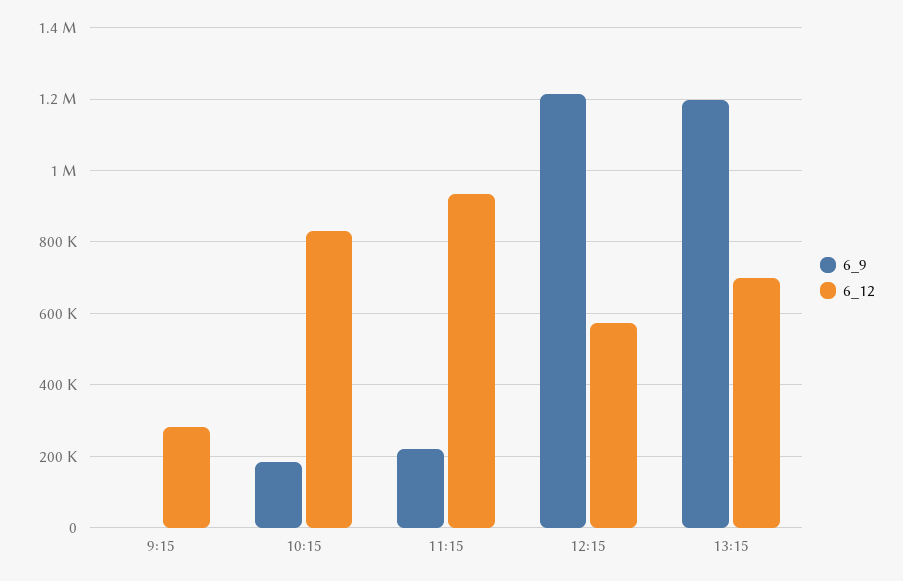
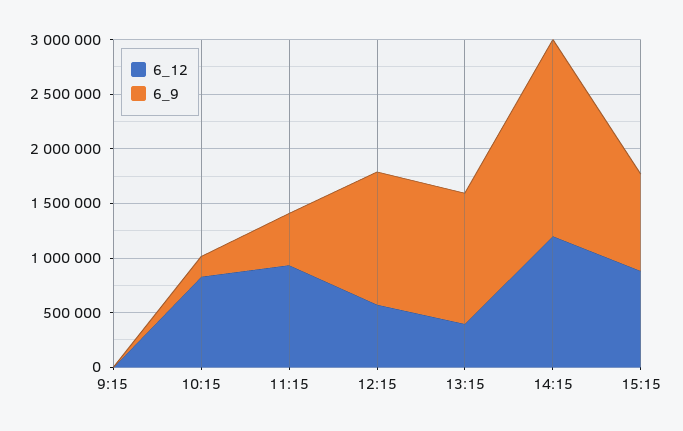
6_12, 9:15: 280000 -> 0
6_9, 11:15: 220000 -> 500000
6_12, 13:15: 700000 -> 400000
6_12, 14:15: none -> 1200000
6_9, 14:15: none -> 1800000
6_12, 15:15: none -> 900000
6_9, 15:15: none -> 900000

